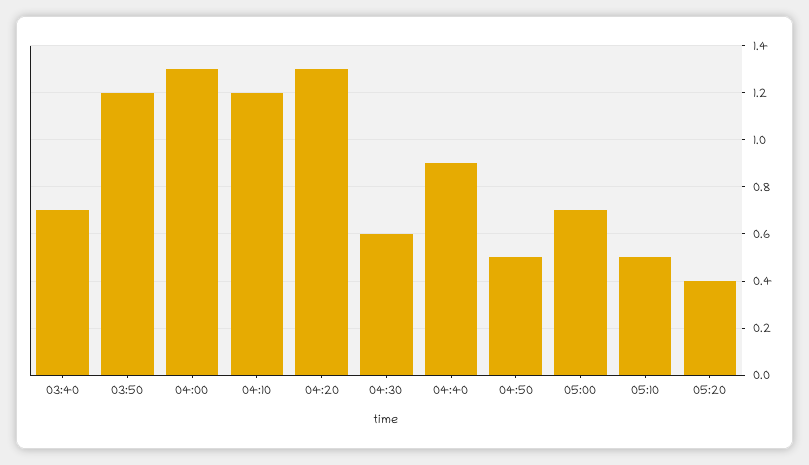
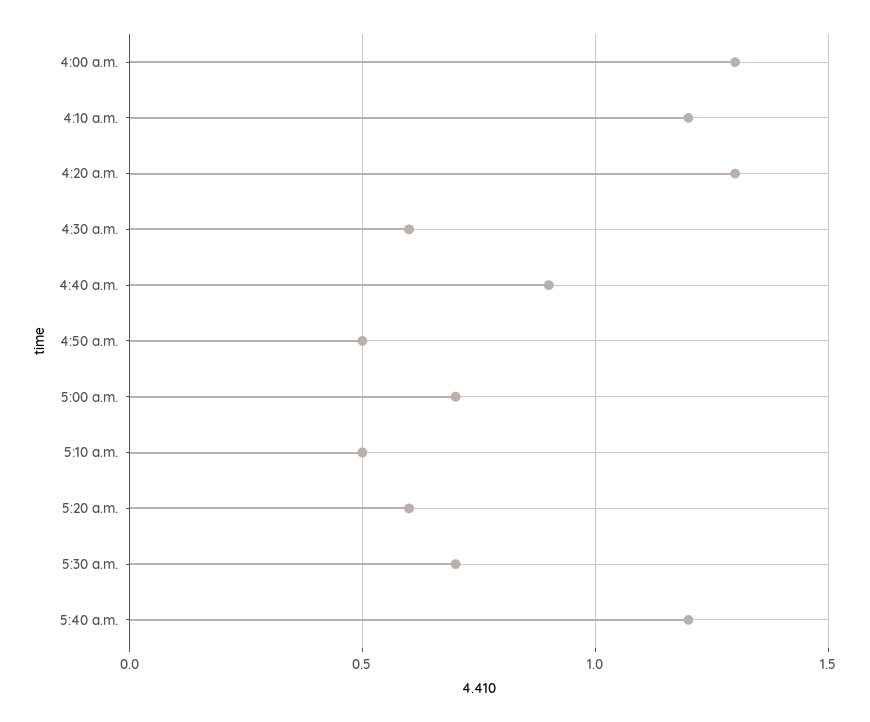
03:40: 0.7 -> none
03:50: 1.2 -> none
05:20: 0.4 -> 0.6
5:30 a.m.: none -> 0.7
5:40 a.m.: none -> 1.2

